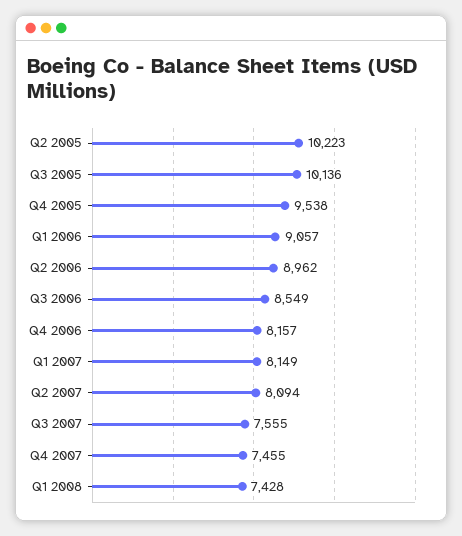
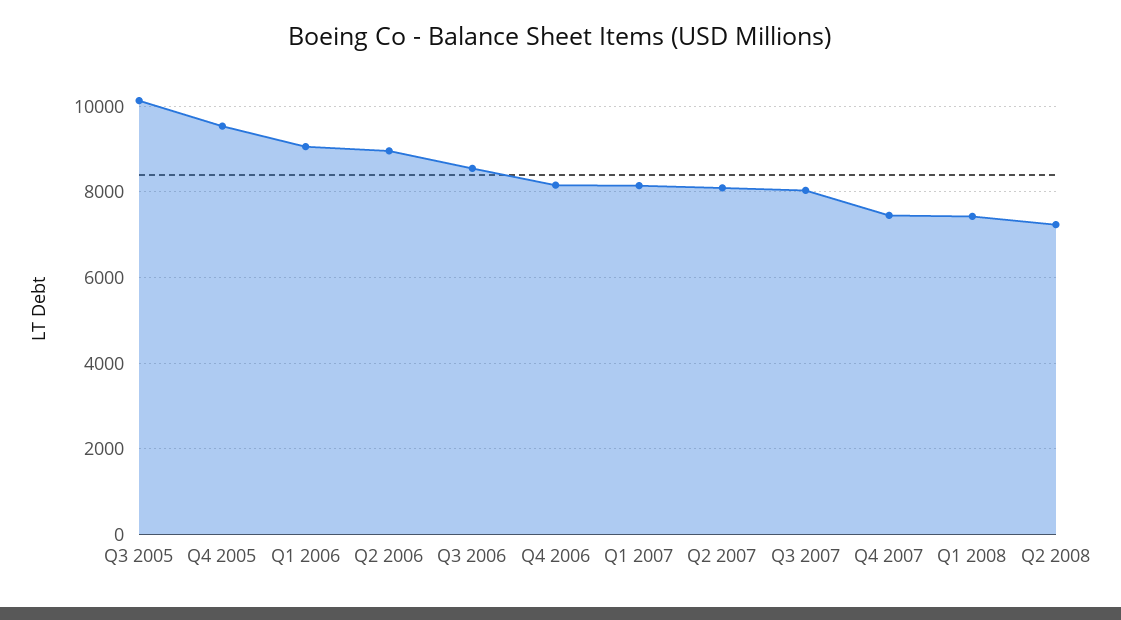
Q2 2005: 10223 -> none
Q3 2007: 7555 -> 8000
Q2 2008: none -> 7200

